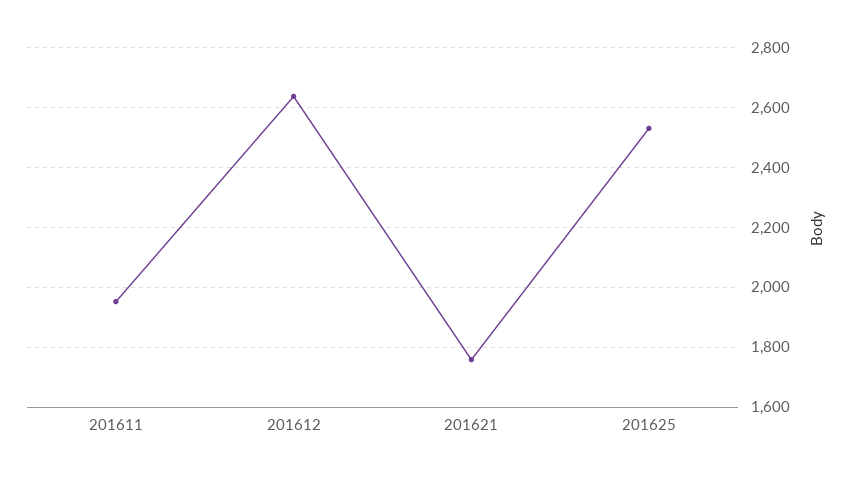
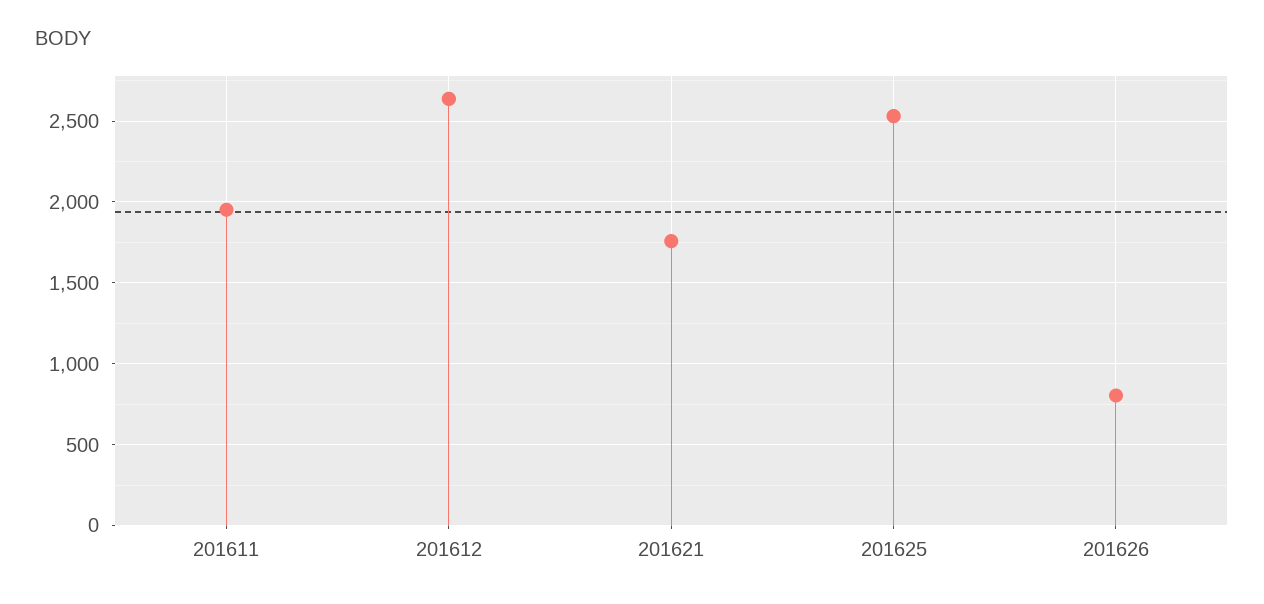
201626: none -> 800

